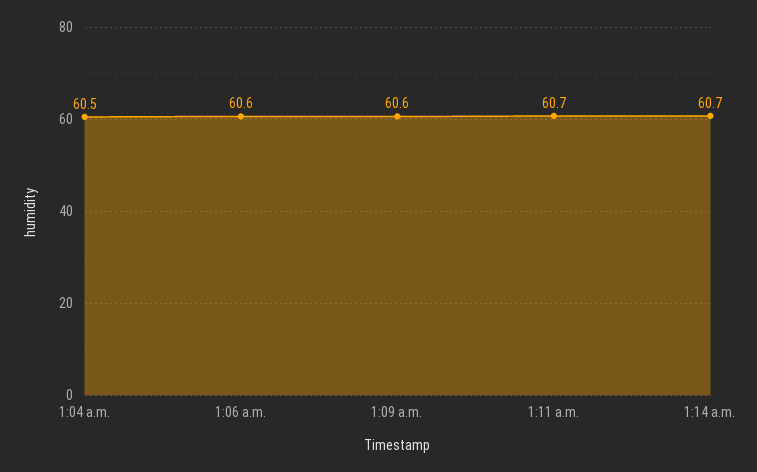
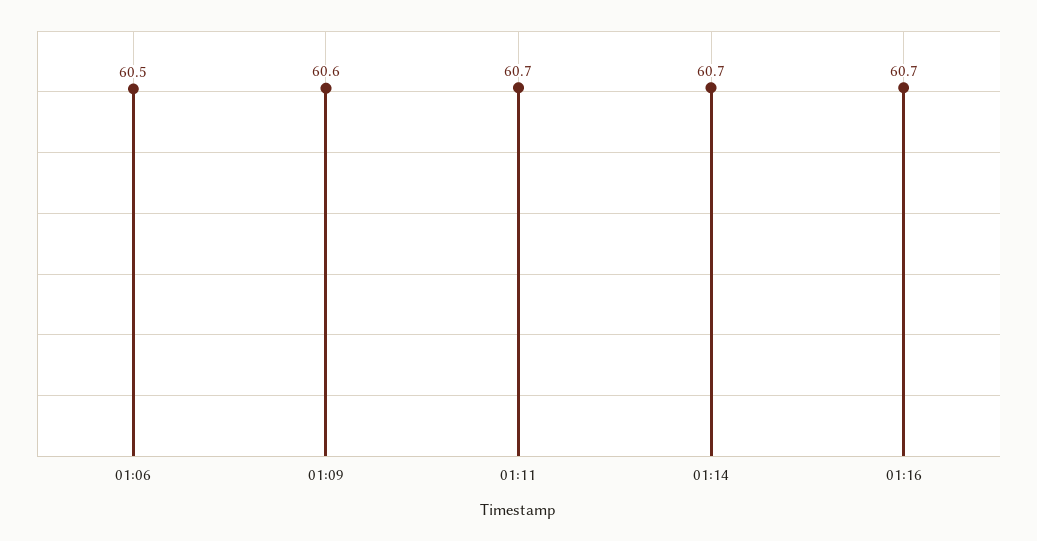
1:04 a.m.: 60.5 -> none
1:06 a.m.: 60.6 -> 60.5
01:16: none -> 60.7

